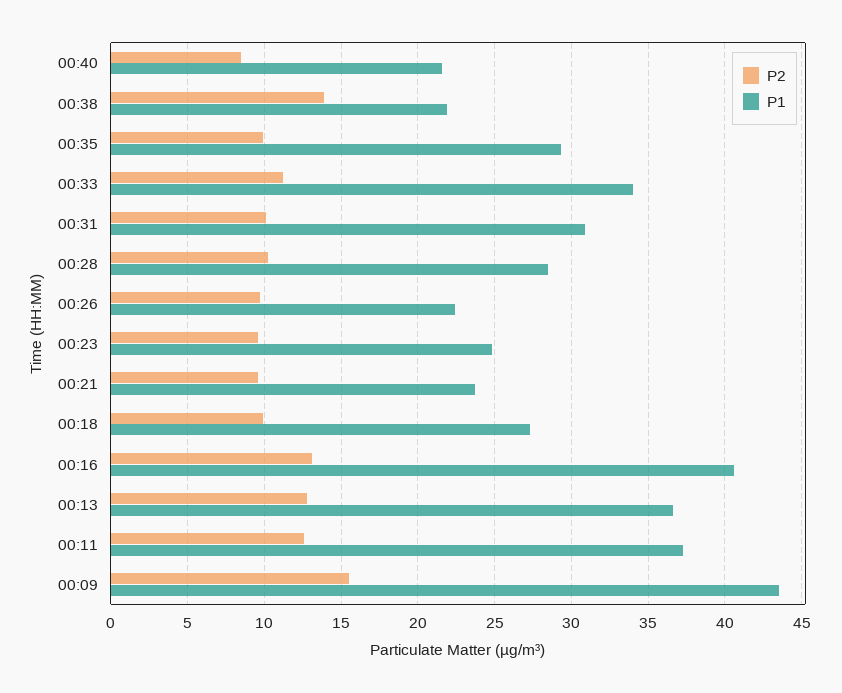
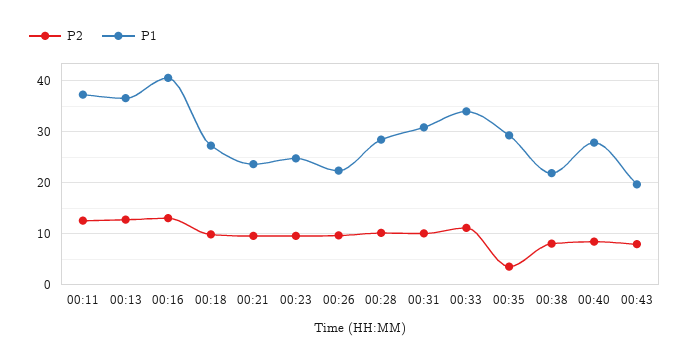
P1, 00:40: 21.5 -> 28
P2, 00:38: 14 -> 8
P2, 00:35: 10 -> 4
P2, 00:09: 15.5 -> none
P1, 00:09: 43.5 -> none
P2, 00:43: none -> 8
P1, 00:43: none -> 20

